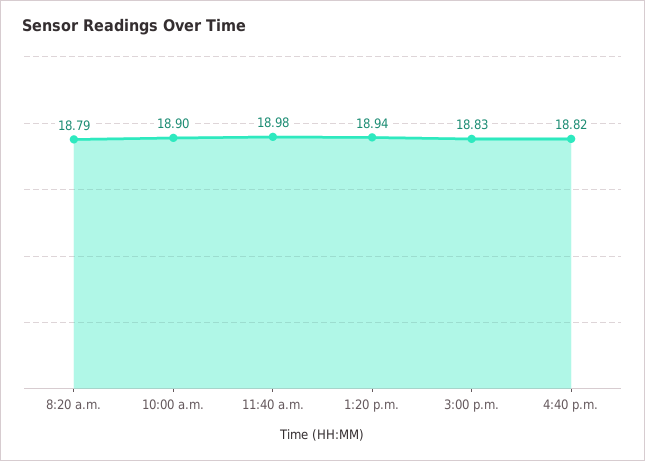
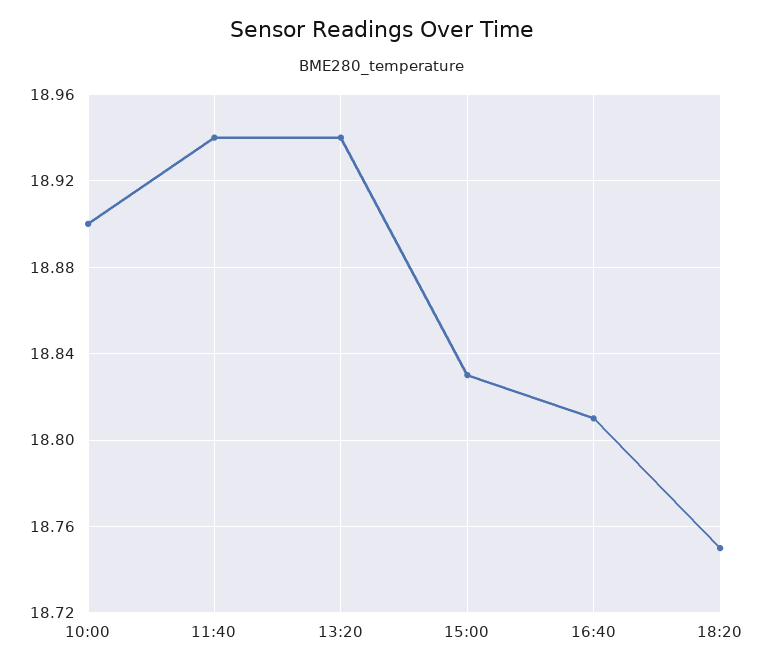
8:20 a.m.: 18.79 -> none
11:40 a.m.: 18.98 -> 18.94
4:40 p.m.: 18.82 -> 18.81
18:20: none -> 18.75

